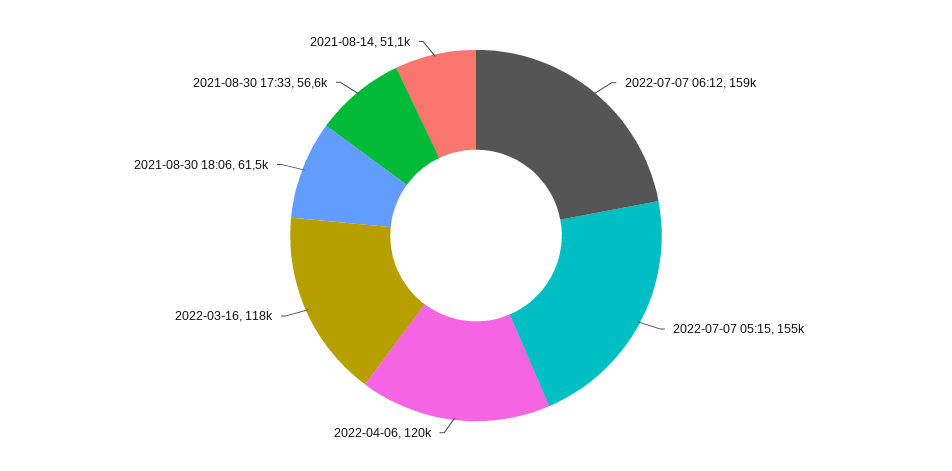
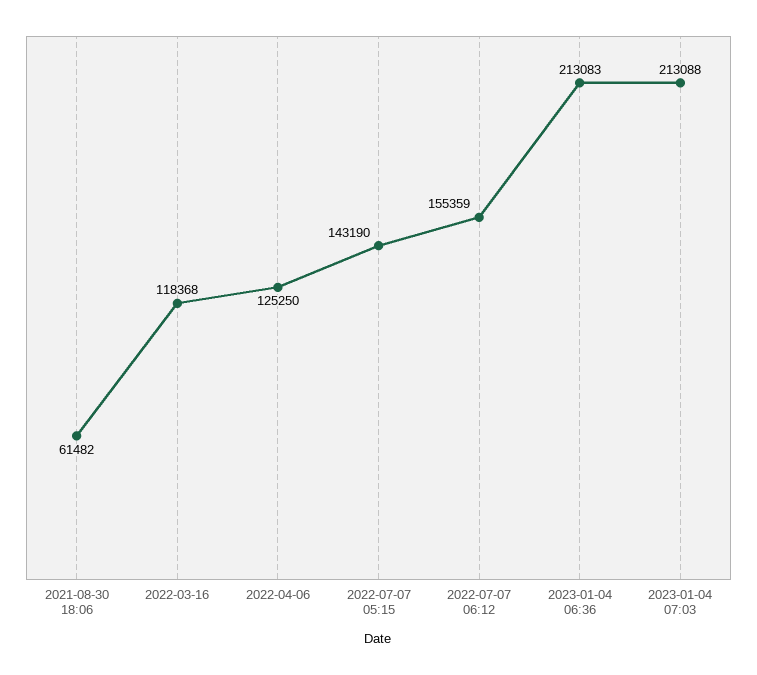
2022-07-07 06:12: 159000 -> 155359
2022-07-07 05:15: 155000 -> 143190
2022-04-06: 120000 -> 125250
2021-08-30 17:33: 56600 -> none
2021-08-14: 51100 -> none
2023-01-04 06:36: none -> 213083
2023-01-04 07:03: none -> 213088

